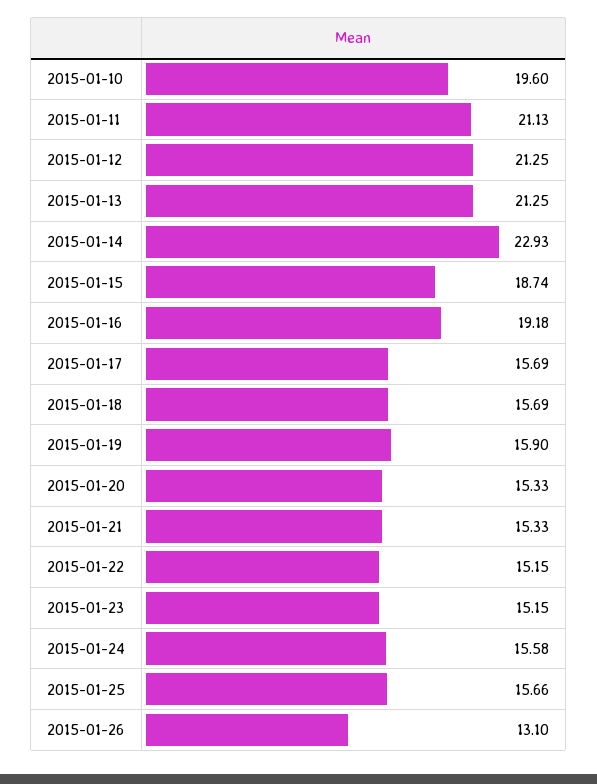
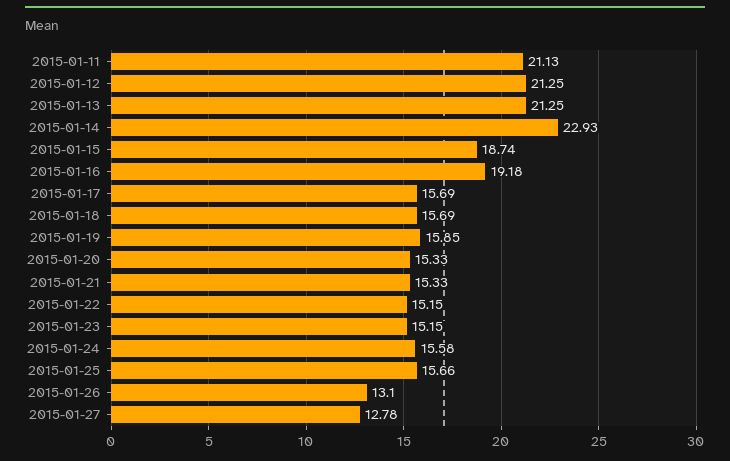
2015-01-10: 19.6 -> none
2015-01-19: 15.9 -> 15.85
2015-01-27: none -> 12.78

